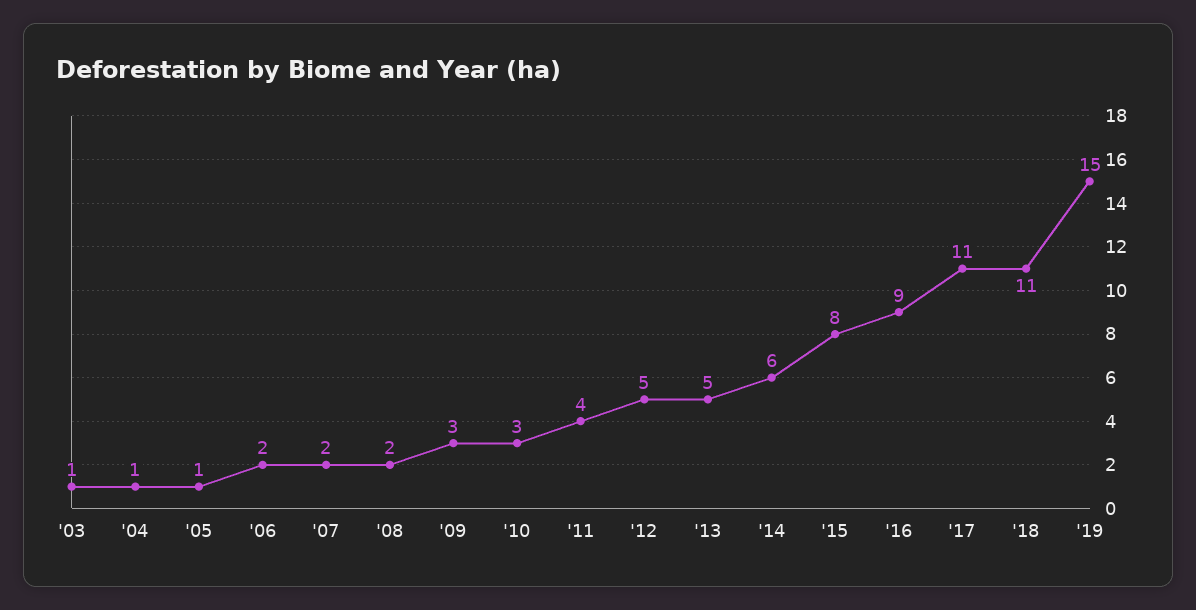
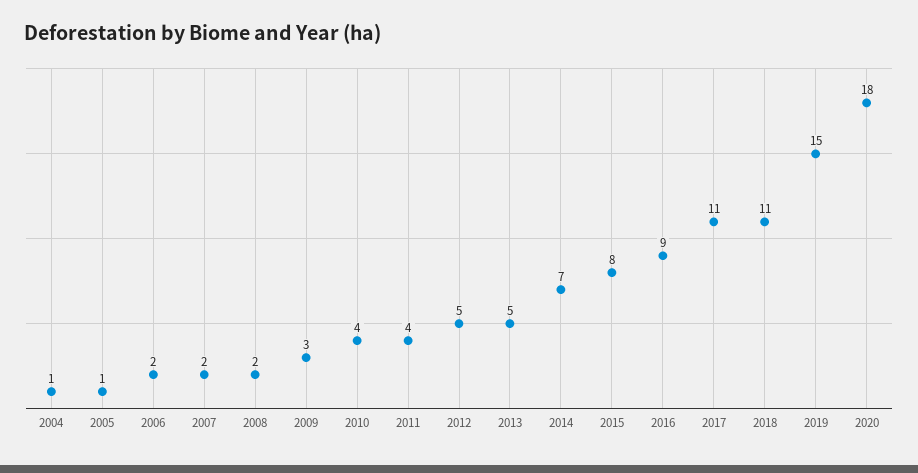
'03: 1 -> none
'10: 3 -> 4
'14: 6 -> 7
2020: none -> 18

